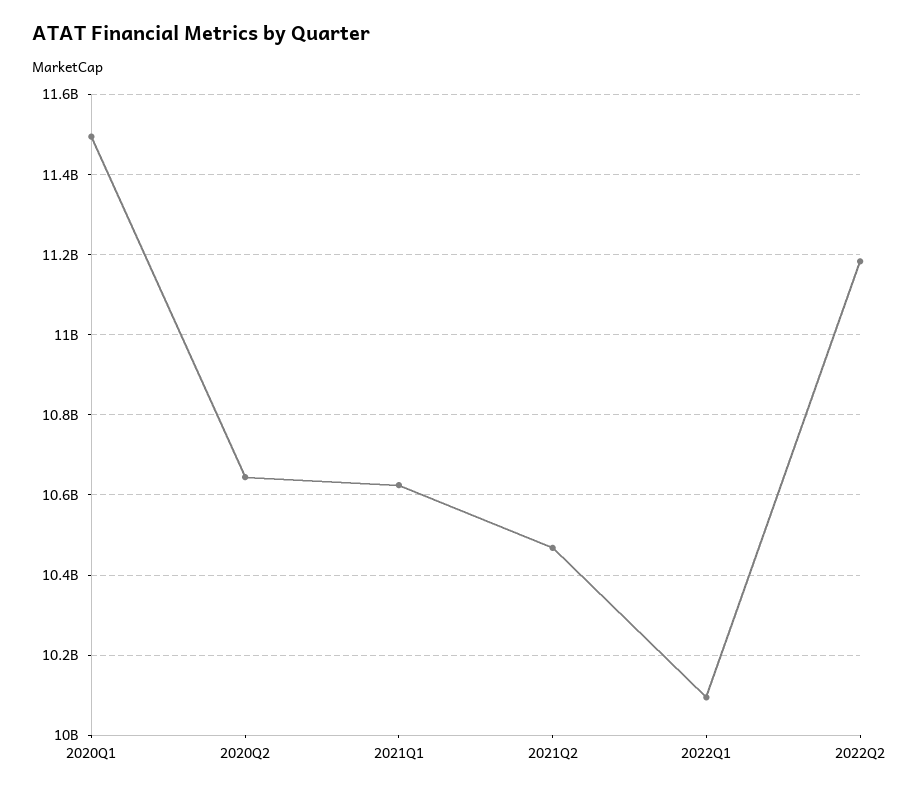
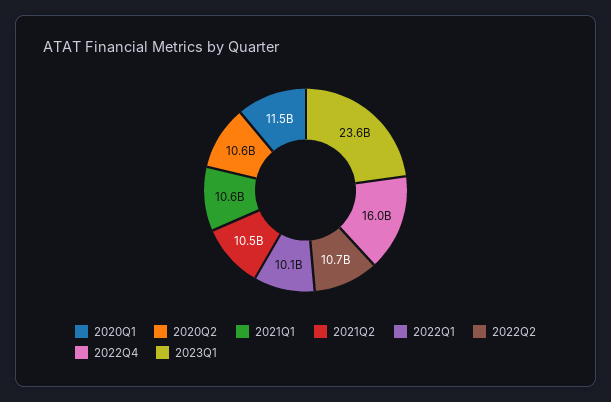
2022Q2: 11180000000 -> 10700000000
2022Q4: none -> 16000000000
2023Q1: none -> 23600000000

